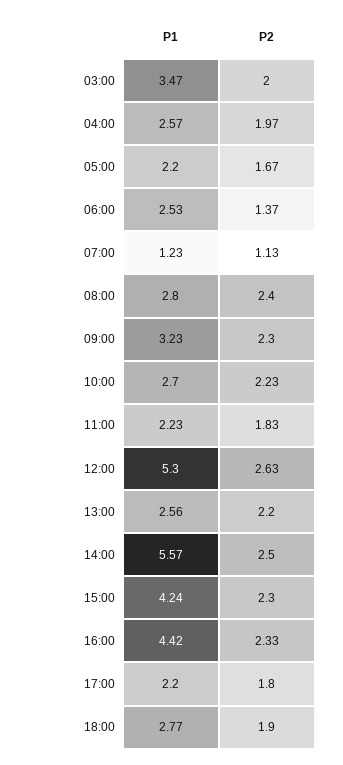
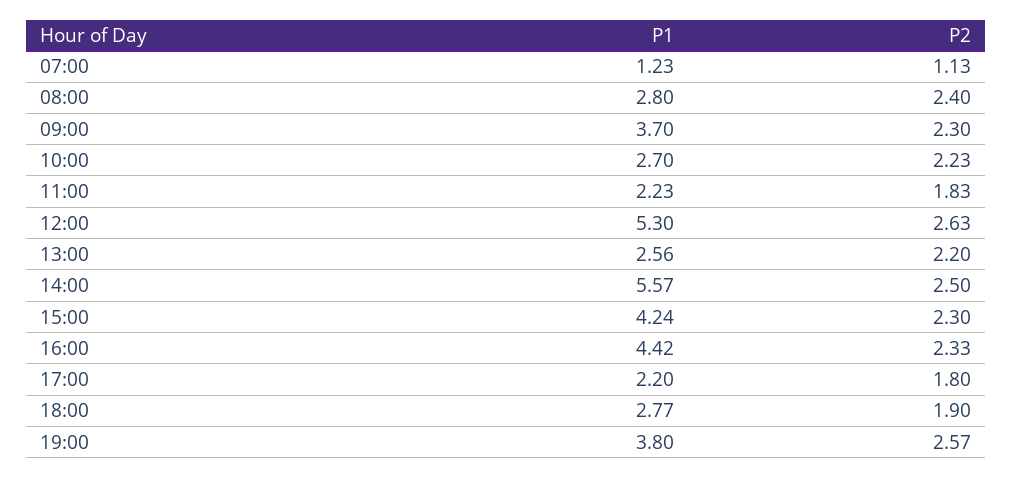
P1, 03:00: 3.47 -> none
P2, 03:00: 2 -> none
P1, 04:00: 2.57 -> none
P2, 04:00: 1.97 -> none
P1, 05:00: 2.2 -> none
P2, 05:00: 1.67 -> none
P1, 06:00: 2.53 -> none
P2, 06:00: 1.37 -> none
P1, 09:00: 3.23 -> 3.7
P1, 19:00: none -> 3.8
P2, 19:00: none -> 2.57

